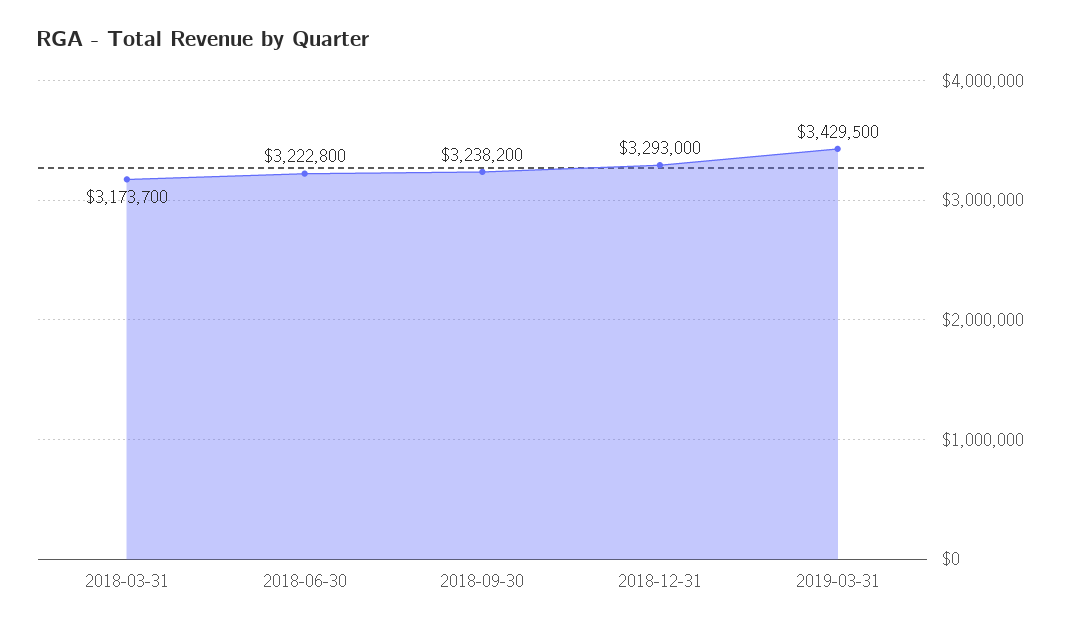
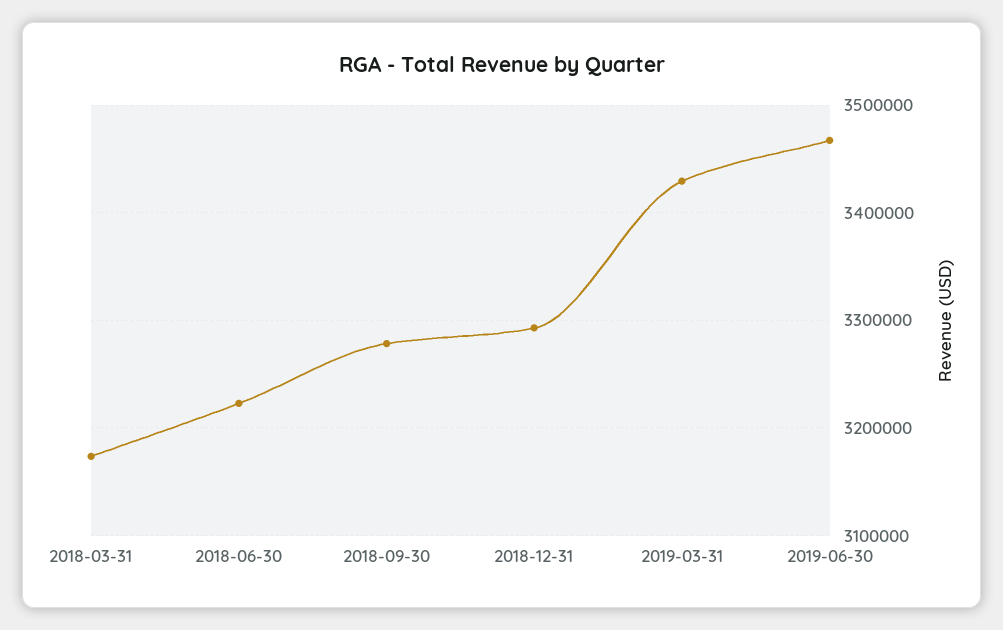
2018-09-30: 3238200 -> 3280000
2019-06-30: none -> 3470000

